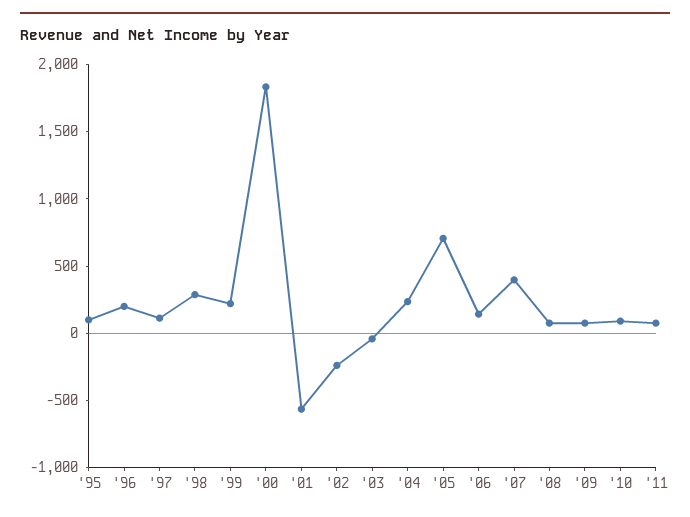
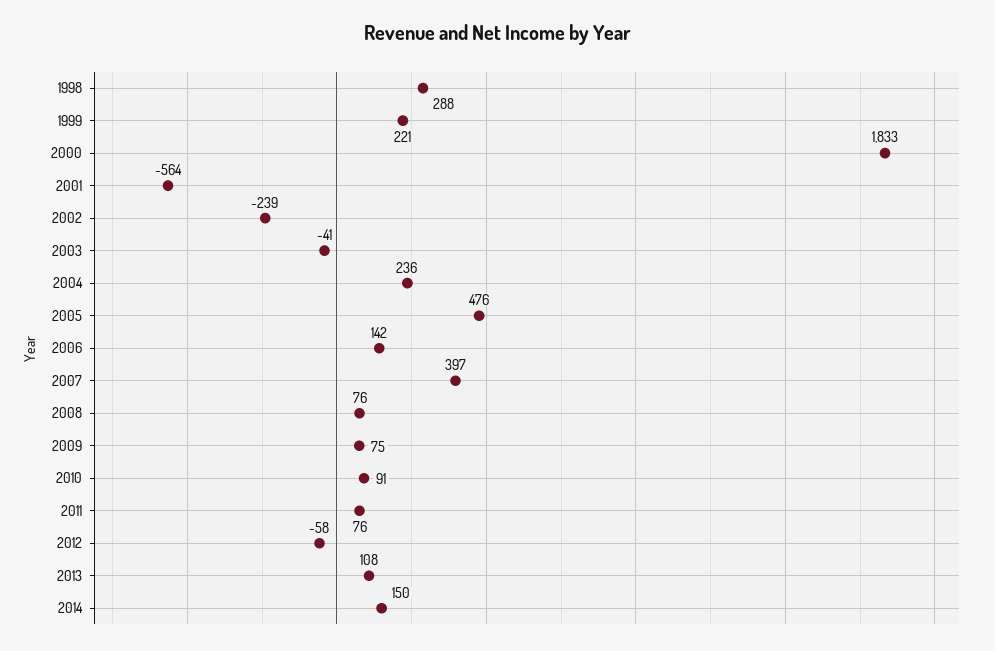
'95: 100 -> none
'96: 200 -> none
'97: 100 -> none
'05: 700 -> 476
2012: none -> -58
2013: none -> 108
2014: none -> 150

